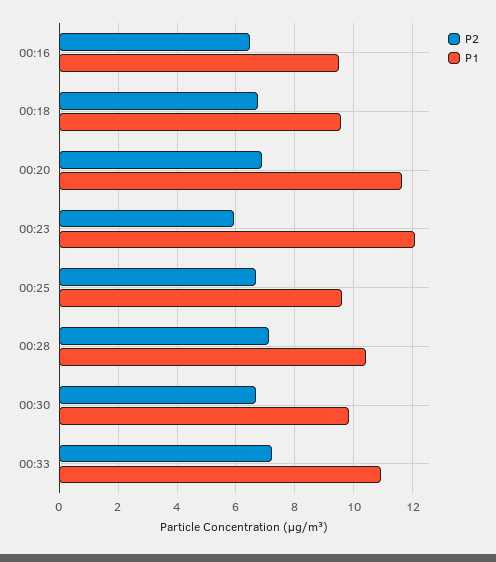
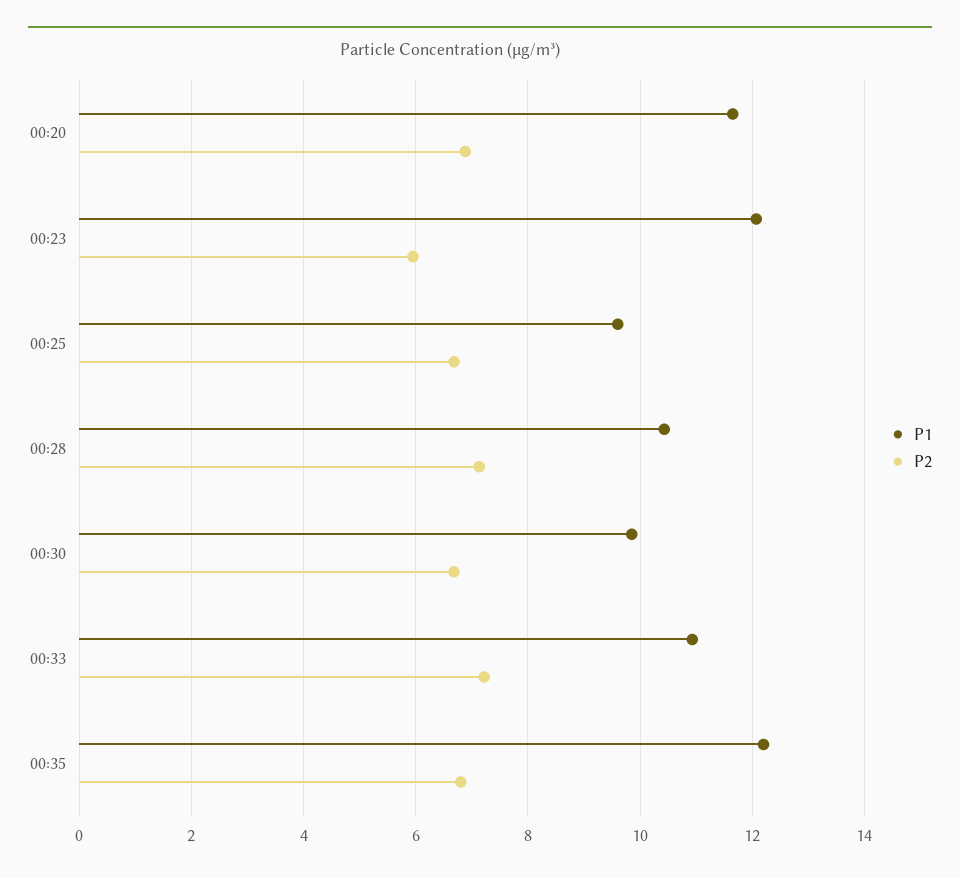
P2, 00:16: 6.5 -> none
P1, 00:16: 9.5 -> none
P2, 00:18: 6.75 -> none
P1, 00:18: 9.5 -> none
P1, 00:35: none -> 12.2
P2, 00:35: none -> 6.8

